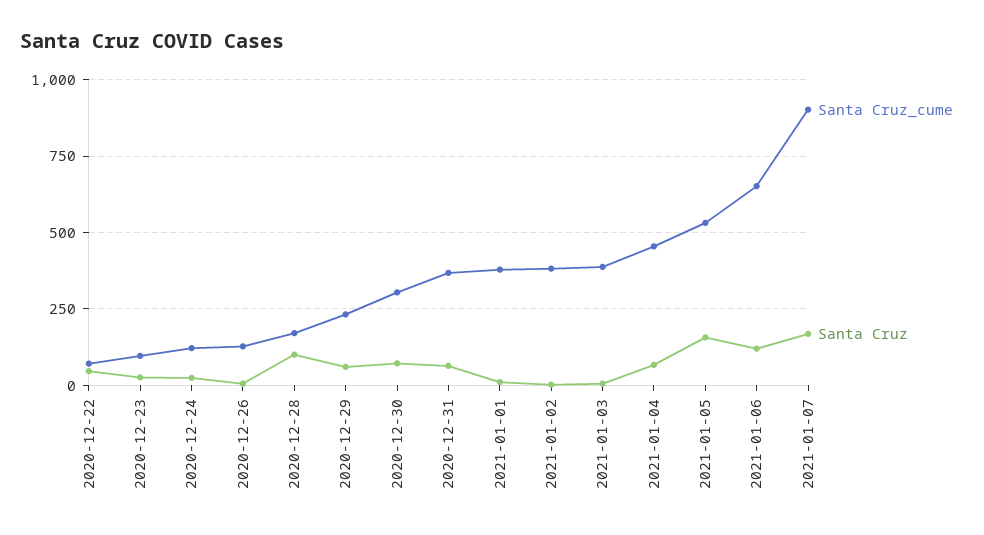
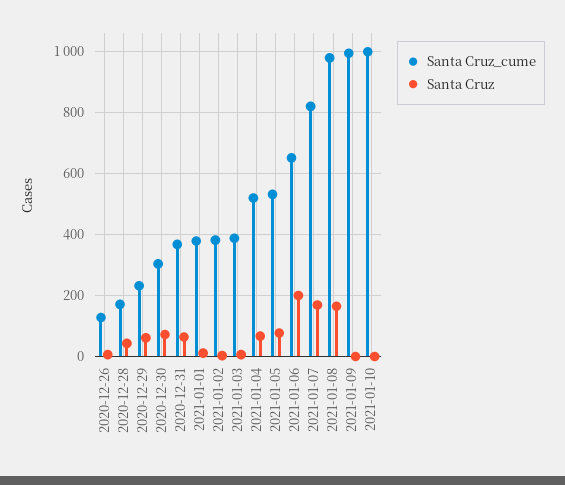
Santa Cruz_cume, 2020-12-22: 75 -> none
Santa Cruz, 2020-12-22: 50 -> none
Santa Cruz_cume, 2020-12-23: 100 -> none
Santa Cruz, 2020-12-23: 25 -> none
Santa Cruz_cume, 2020-12-24: 125 -> none
Santa Cruz, 2020-12-24: 25 -> none
Santa Cruz, 2020-12-28: 100 -> 40
Santa Cruz_cume, 2021-01-04: 450 -> 520
Santa Cruz, 2021-01-05: 150 -> 80
Santa Cruz, 2021-01-06: 125 -> 200
Santa Cruz_cume, 2021-01-07: 900 -> 820
Santa Cruz_cume, 2021-01-08: none -> 980
Santa Cruz, 2021-01-08: none -> 160
Santa Cruz_cume, 2021-01-09: none -> 1000
Santa Cruz, 2021-01-09: none -> 0
Santa Cruz_cume, 2021-01-10: none -> 1000
Santa Cruz, 2021-01-10: none -> 0

